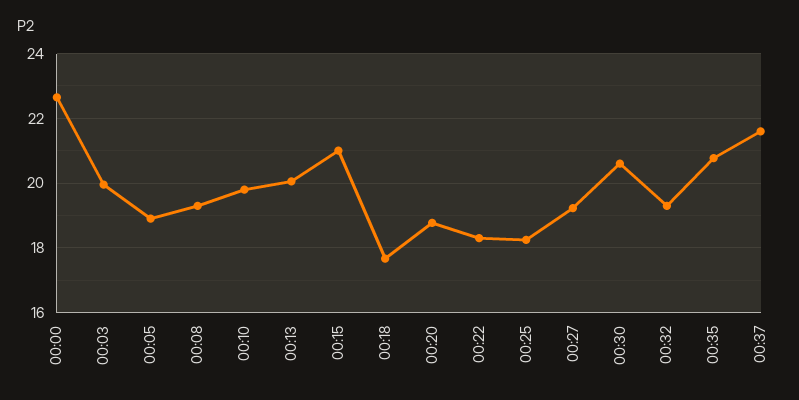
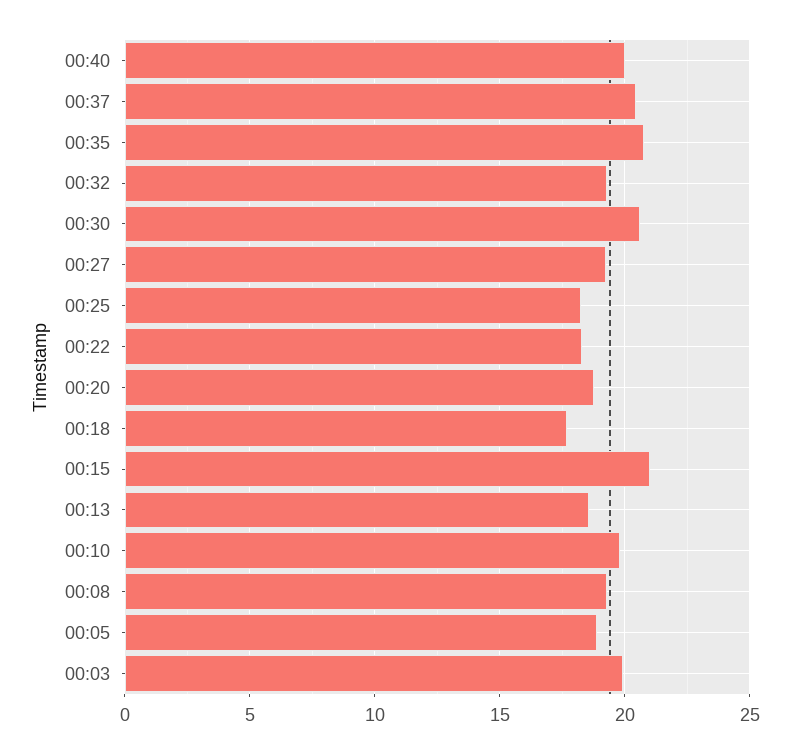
00:00: 22.6 -> none
00:13: 20 -> 18.5
00:37: 21.6 -> 20.5
00:40: none -> 20

